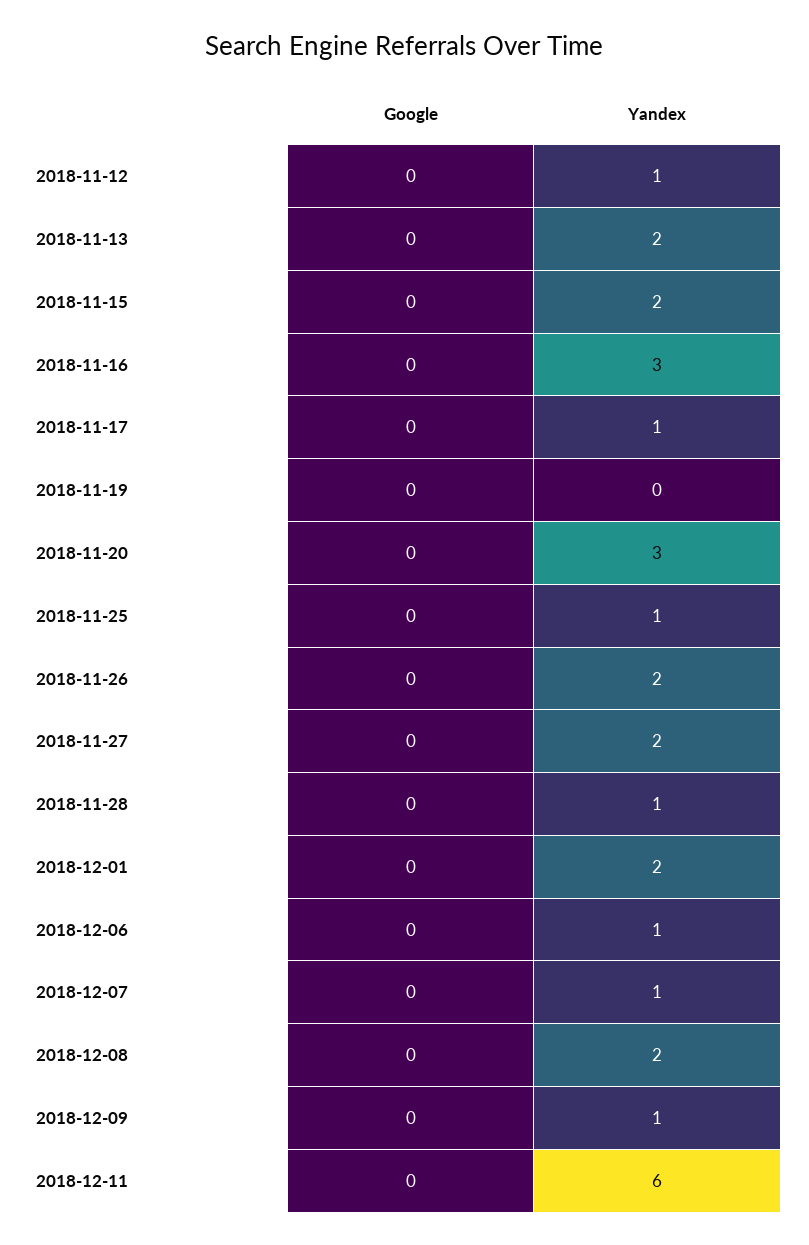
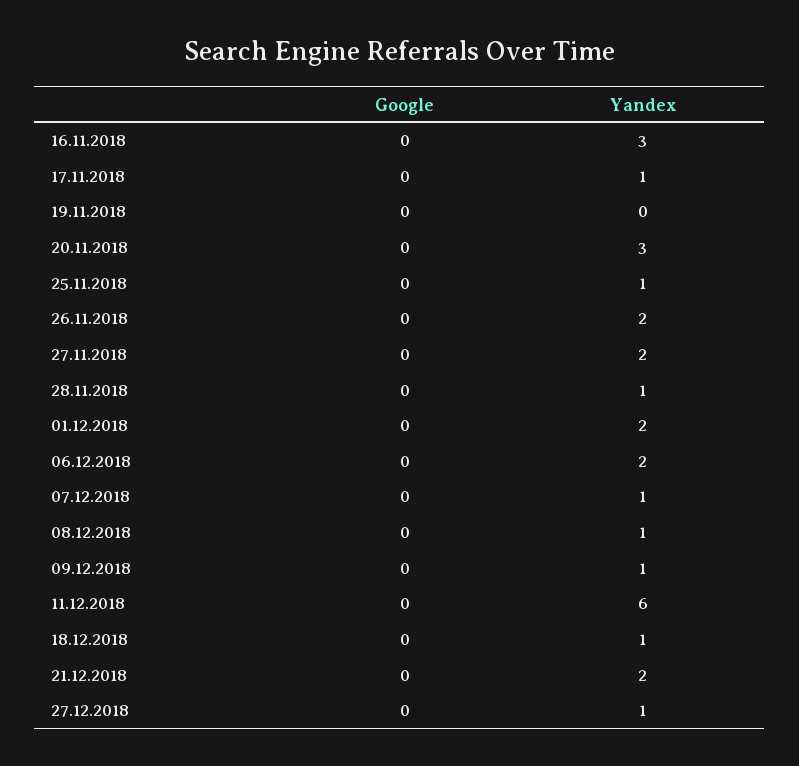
Google, 2018-11-12: 0 -> none
Yandex, 2018-11-12: 1 -> none
Google, 2018-11-13: 0 -> none
Yandex, 2018-11-13: 2 -> none
Google, 2018-11-15: 0 -> none
Yandex, 2018-11-15: 2 -> none
Yandex, 2018-12-06: 1 -> 2
Yandex, 2018-12-08: 2 -> 1
Google, 18.12.2018: none -> 0
Yandex, 18.12.2018: none -> 1
Google, 21.12.2018: none -> 0
Yandex, 21.12.2018: none -> 2
Google, 27.12.2018: none -> 0
Yandex, 27.12.2018: none -> 1

